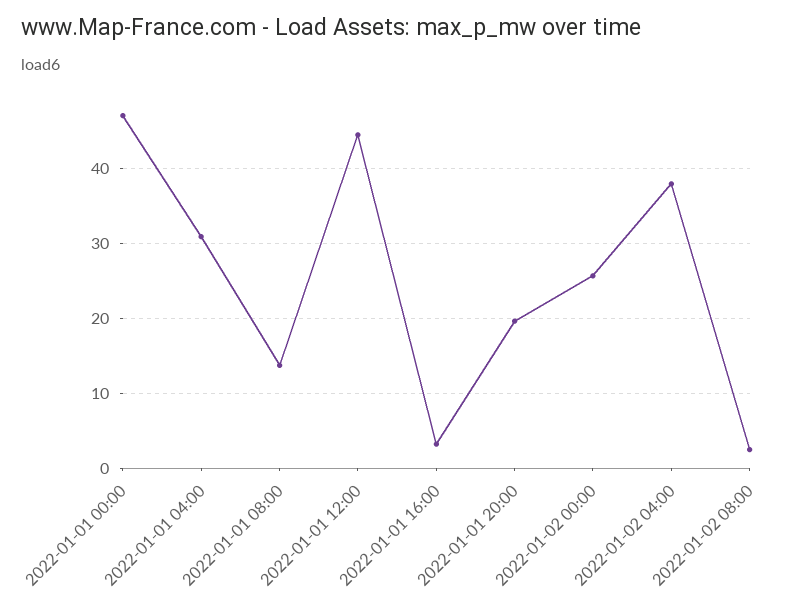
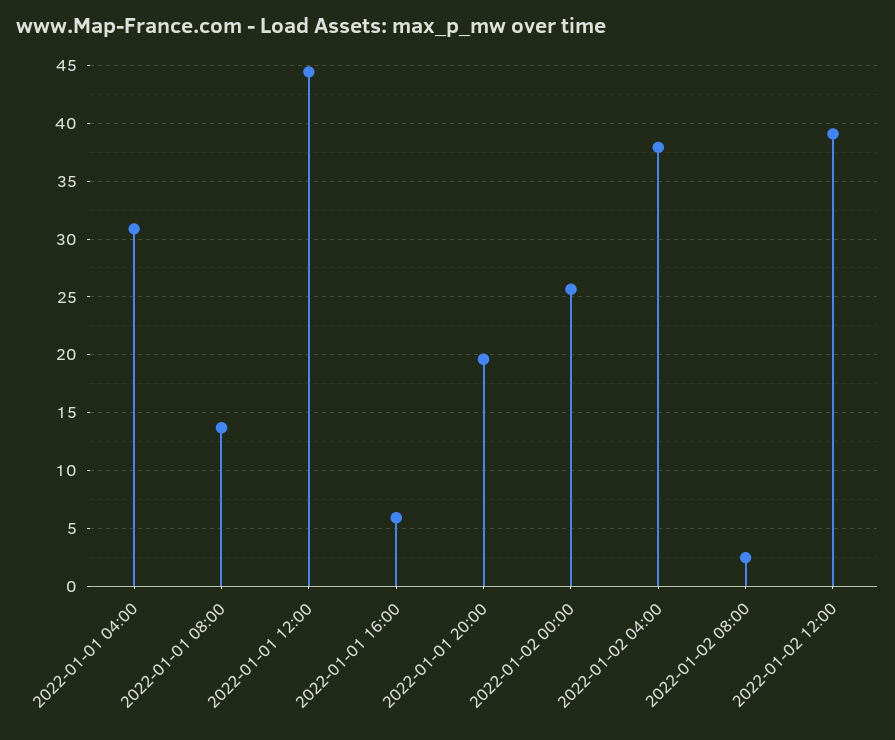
2022-01-01 00:00: 47 -> none
2022-01-01 16:00: 3 -> 6
2022-01-02 12:00: none -> 39

